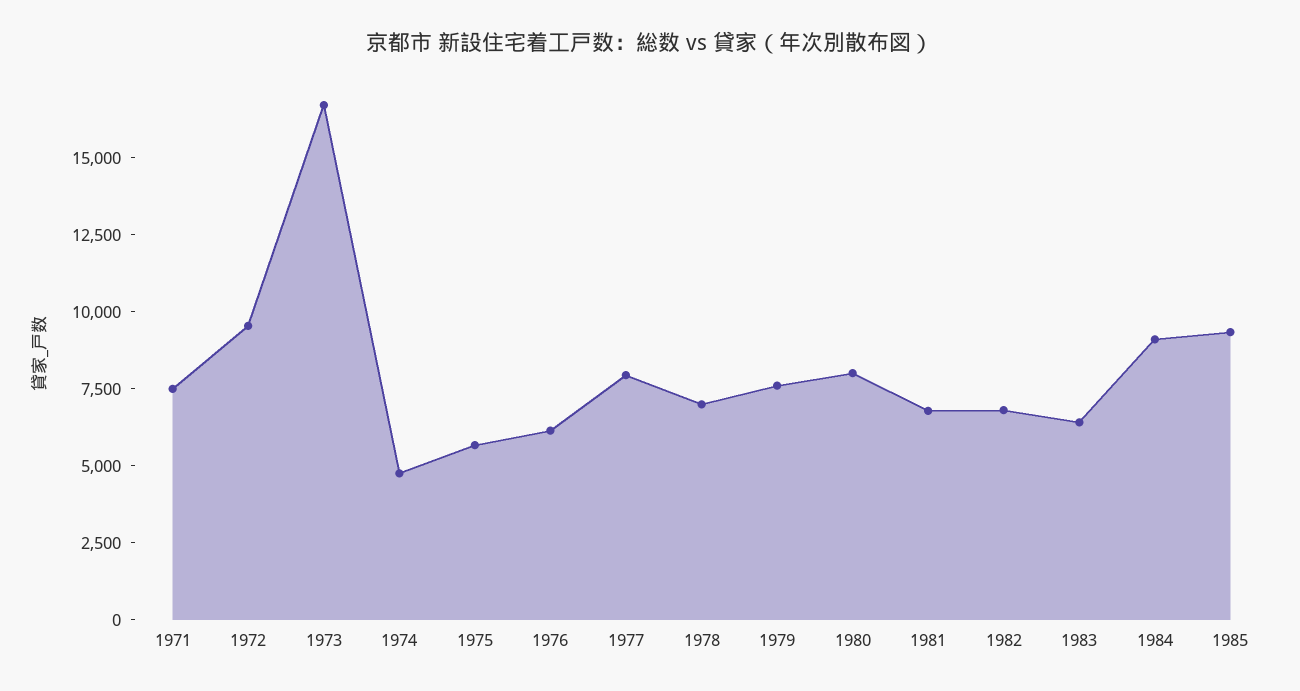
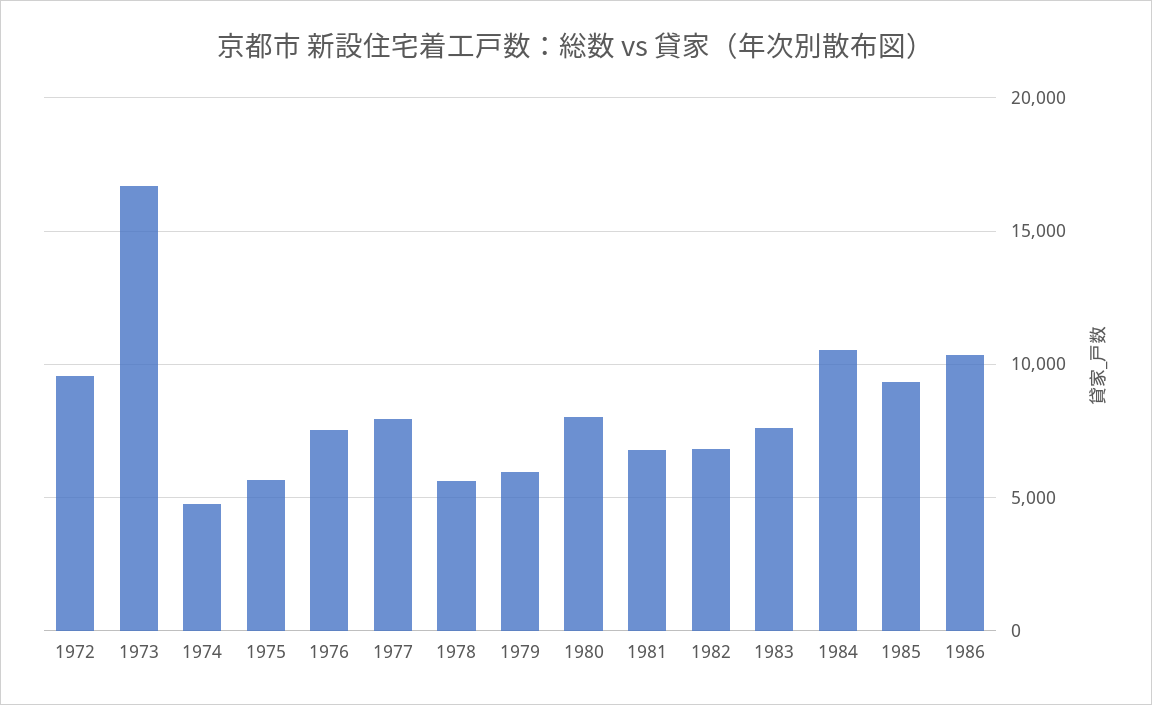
1971: 7500 -> none
1976: 6000 -> 7500
1978: 7000 -> 5500
1979: 7500 -> 6000
1983: 6500 -> 7500
1984: 9000 -> 10500
1986: none -> 10500

